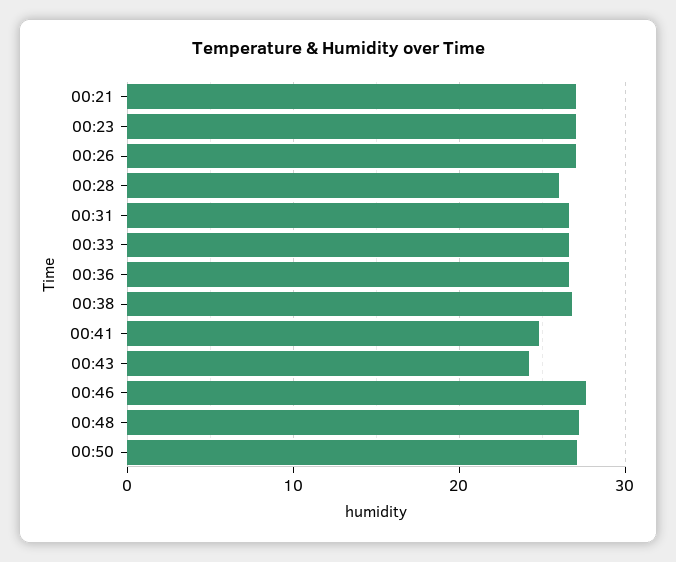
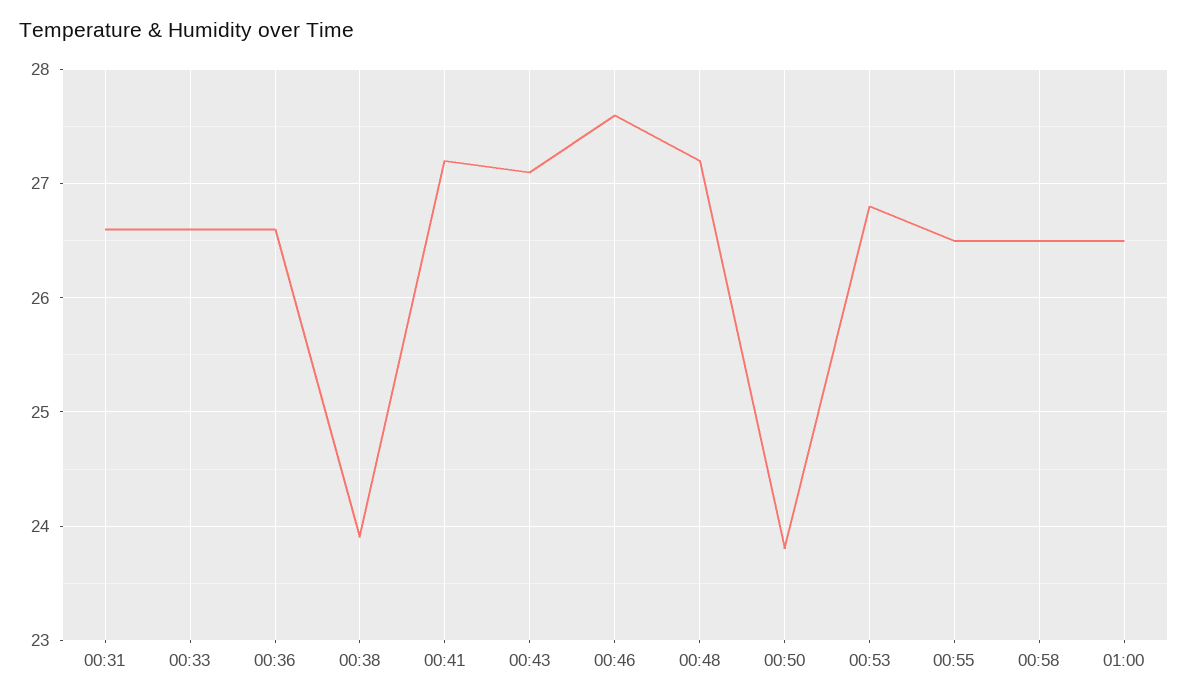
00:21: 27 -> none
00:23: 27 -> none
00:26: 27 -> none
00:28: 26 -> none
00:38: 27 -> 23.9
00:41: 25 -> 27.2
00:43: 24 -> 27.1
00:50: 27 -> 23.8
00:53: none -> 26.8
00:55: none -> 26.5
00:58: none -> 26.5
01:00: none -> 26.5

